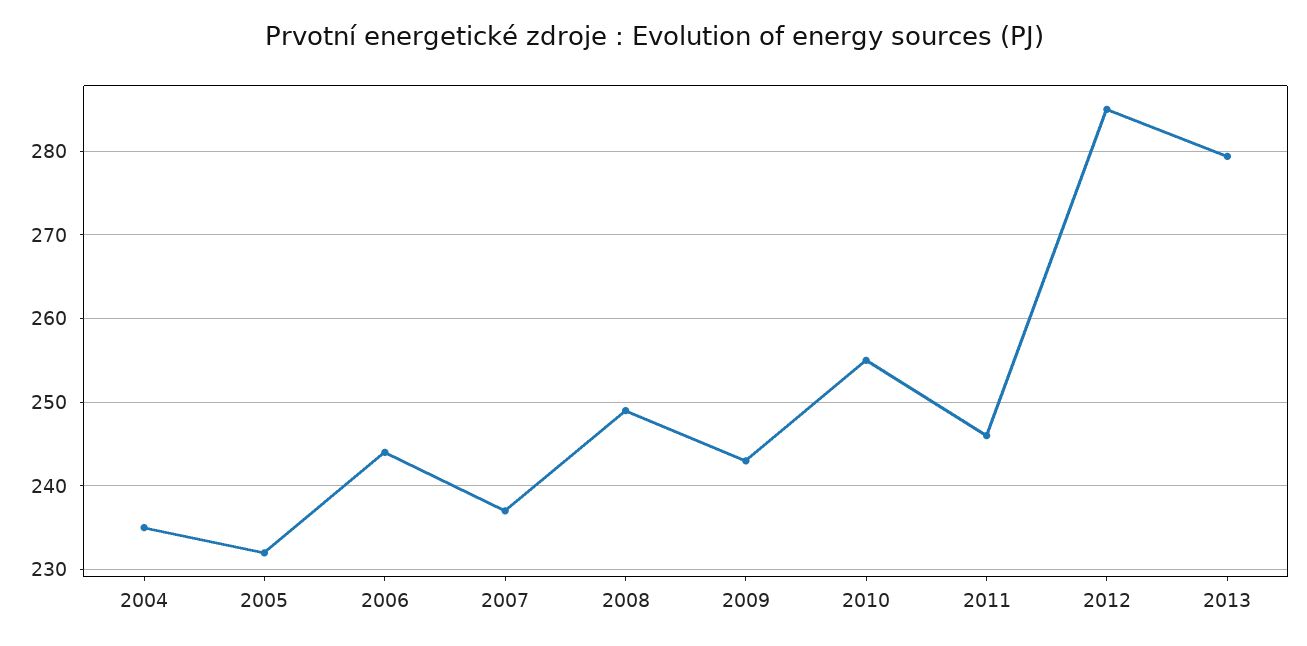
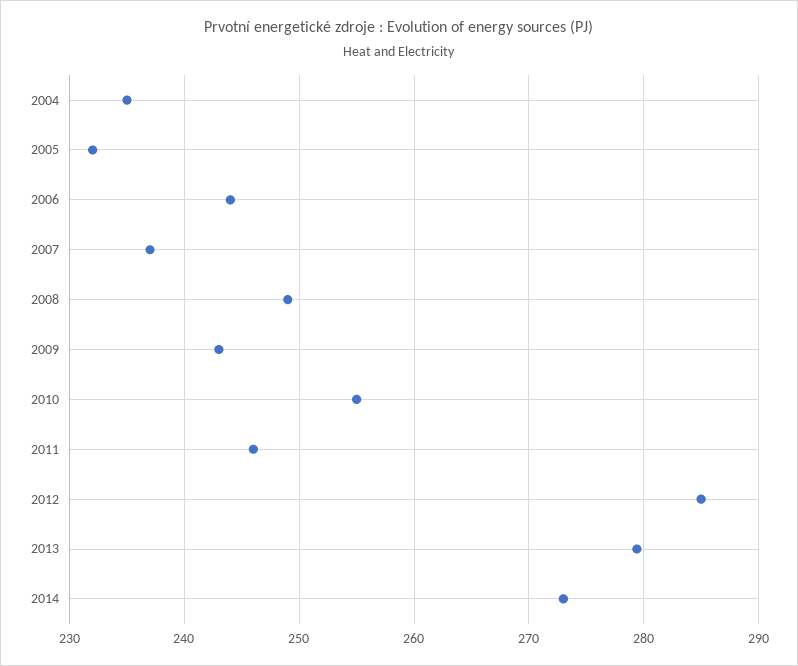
2014: none -> 273

